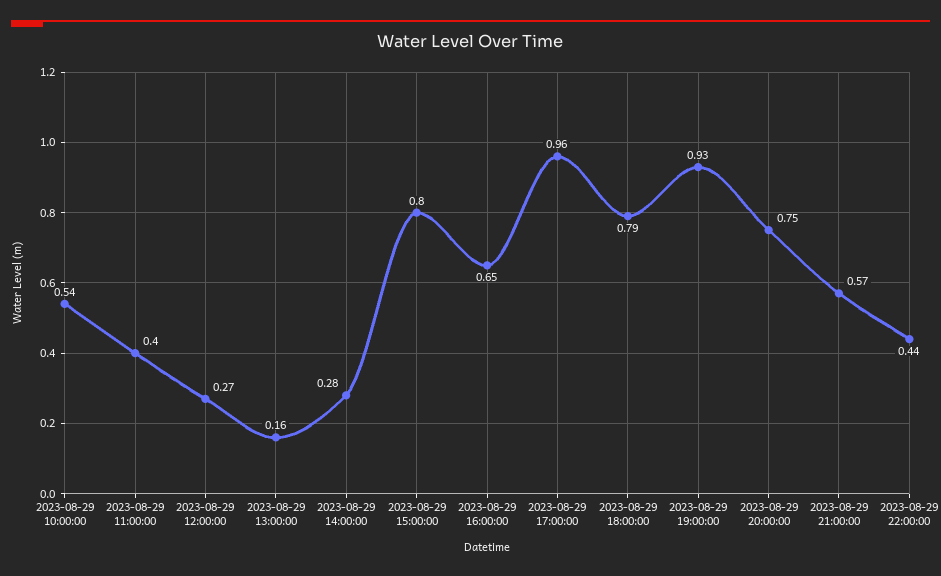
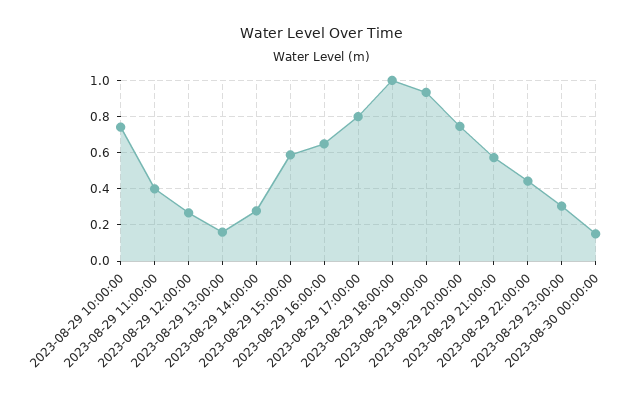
2023-08-29 10:00:00: 0.54 -> 0.75
2023-08-29 15:00:00: 0.8 -> 0.6
2023-08-29 17:00:00: 0.96 -> 0.8
2023-08-29 18:00:00: 0.79 -> 1
2023-08-29 23:00:00: none -> 0.3
2023-08-30 00:00:00: none -> 0.15

